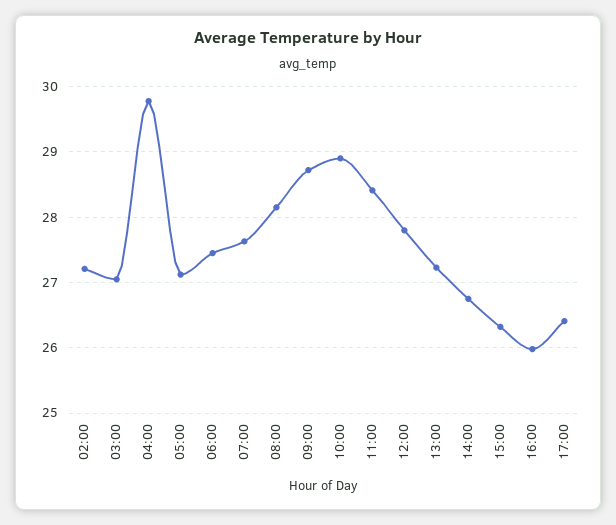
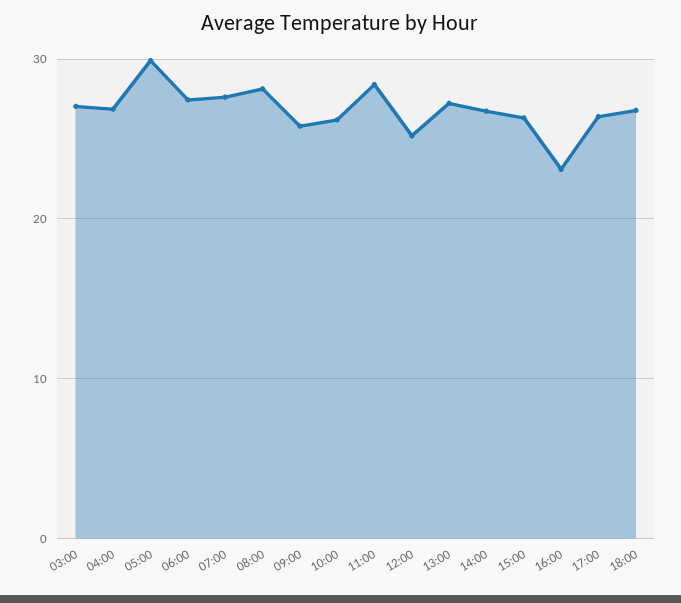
02:00: 27.2 -> none
04:00: 29.8 -> 27
05:00: 27.1 -> 30
09:00: 28.7 -> 26
10:00: 28.9 -> 26
12:00: 27.8 -> 25
16:00: 26 -> 23
18:00: none -> 27

